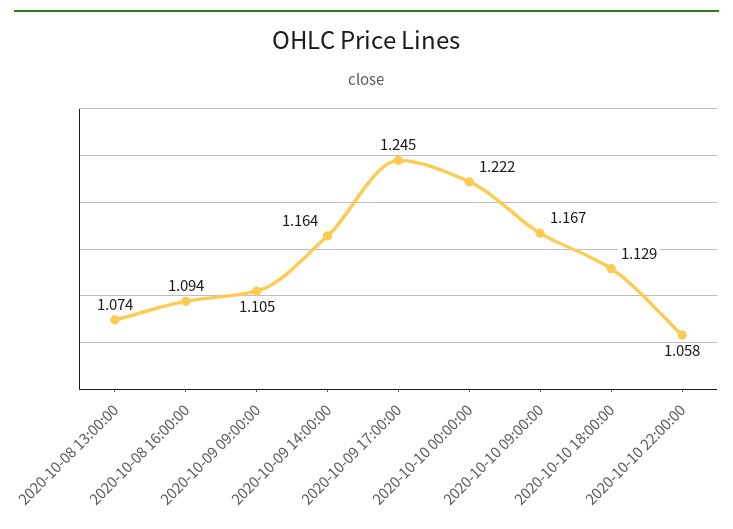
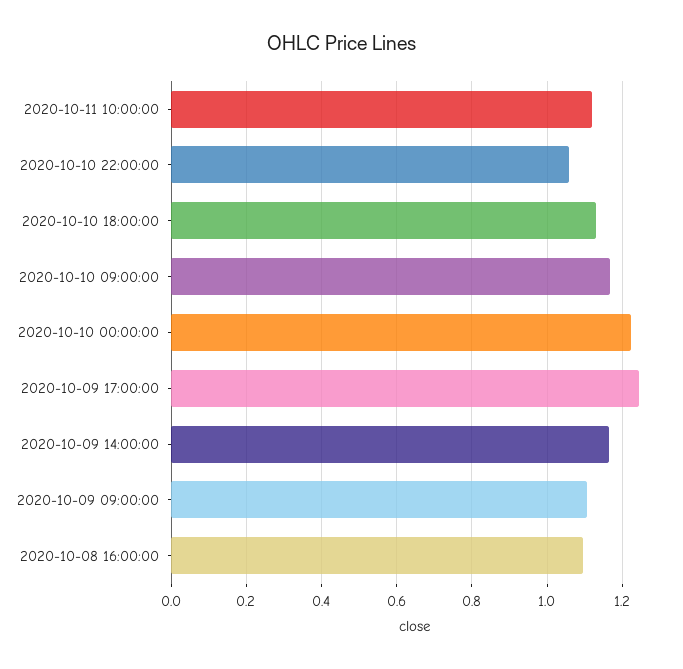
2020-10-08 13:00:00: 1.074 -> none
2020-10-11 10:00:00: none -> 1.12

